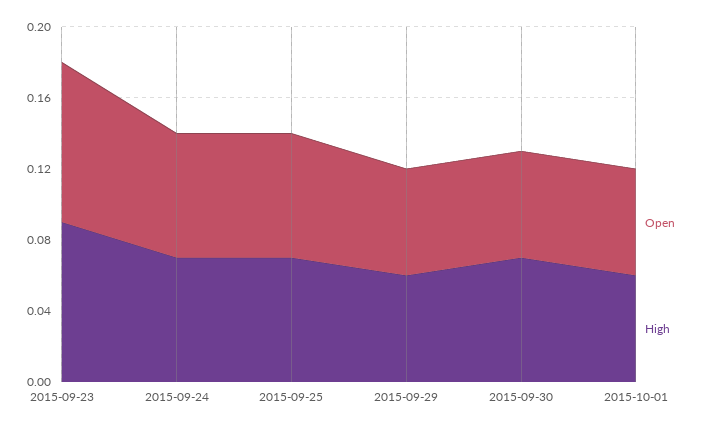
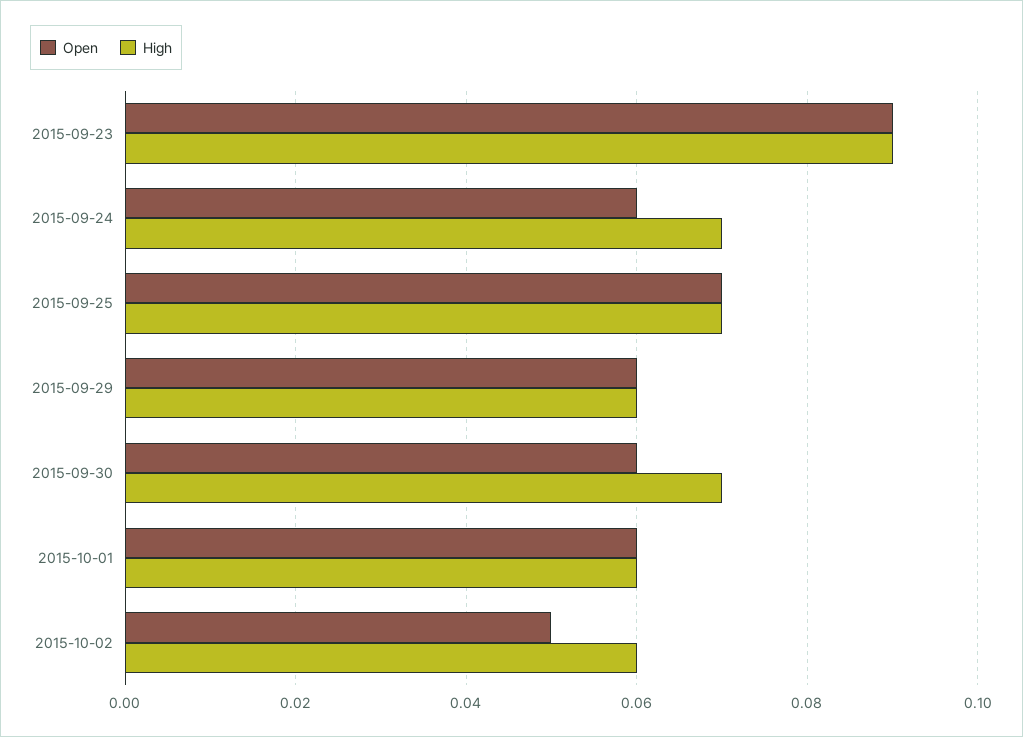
Open, 2015-09-24: 0.07 -> 0.06
Open, 2015-10-02: none -> 0.05
High, 2015-10-02: none -> 0.06

